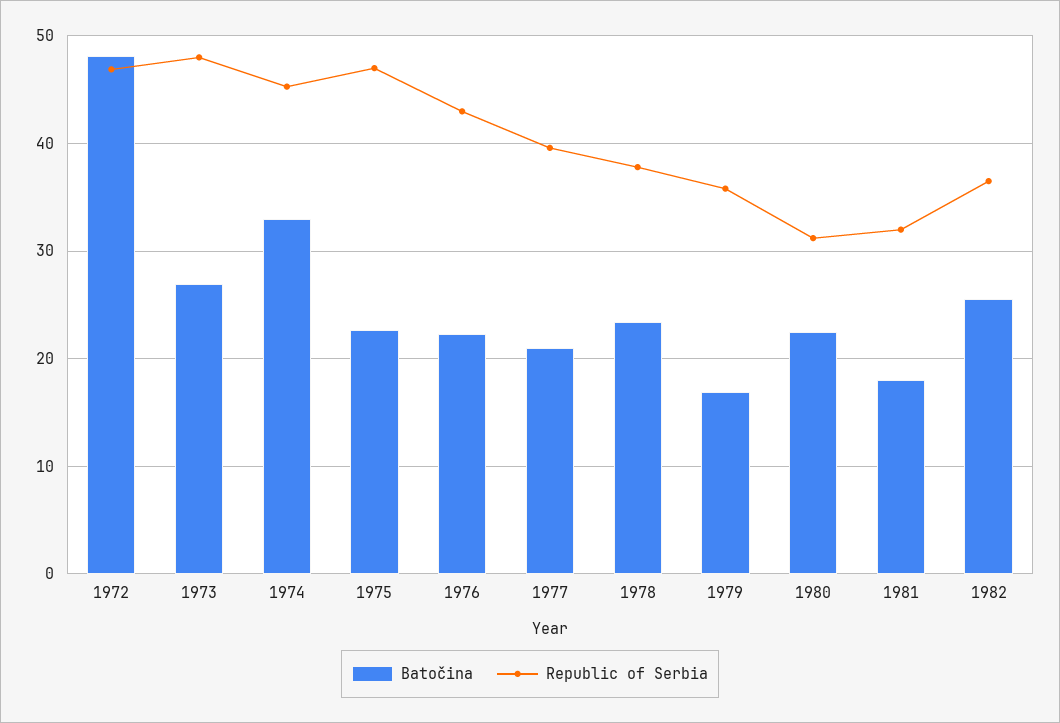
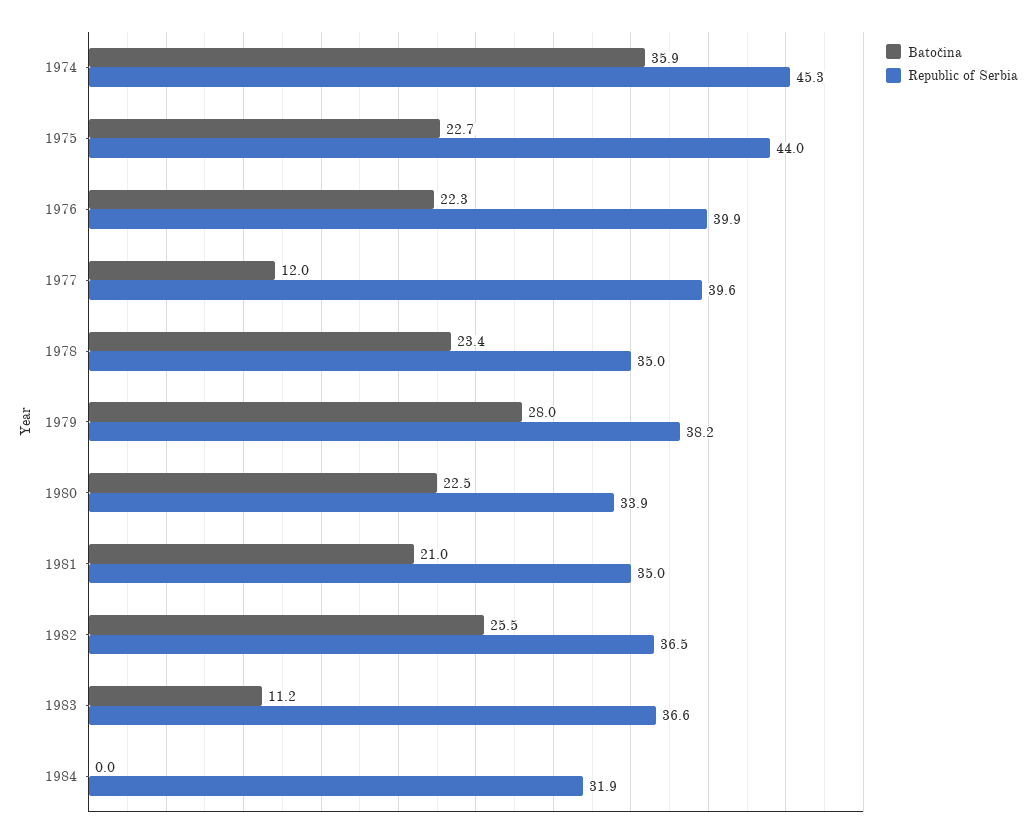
Batočina, 1972: 48 -> none
Republic of Serbia, 1972: 47 -> none
Batočina, 1973: 27 -> none
Republic of Serbia, 1973: 48 -> none
Batočina, 1974: 33 -> 35.9
Republic of Serbia, 1975: 47 -> 44
Republic of Serbia, 1976: 43 -> 39.9
Batočina, 1977: 21 -> 12
Republic of Serbia, 1978: 38 -> 35
Batočina, 1979: 17 -> 28
Republic of Serbia, 1979: 36 -> 38.2
Republic of Serbia, 1980: 31 -> 33.9
Batočina, 1981: 18 -> 21
Republic of Serbia, 1981: 32 -> 35
Batočina, 1983: none -> 11.2
Republic of Serbia, 1983: none -> 36.6
Batočina, 1984: none -> 0
Republic of Serbia, 1984: none -> 31.9

